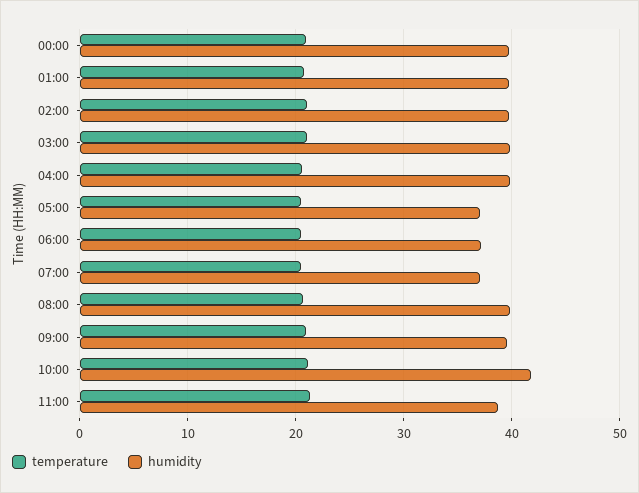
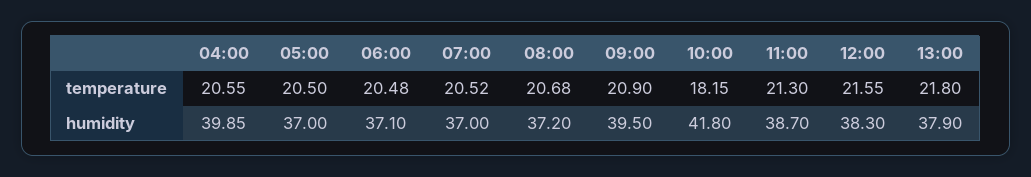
temperature, 00:00: 21 -> none
humidity, 00:00: 40 -> none
temperature, 01:00: 21 -> none
humidity, 01:00: 40 -> none
temperature, 02:00: 21 -> none
humidity, 02:00: 40 -> none
temperature, 03:00: 21 -> none
humidity, 03:00: 40 -> none
humidity, 08:00: 40 -> 37.2
temperature, 10:00: 21 -> 18.15
temperature, 12:00: none -> 21.55
temperature, 13:00: none -> 21.8
humidity, 12:00: none -> 38.3
humidity, 13:00: none -> 37.9

